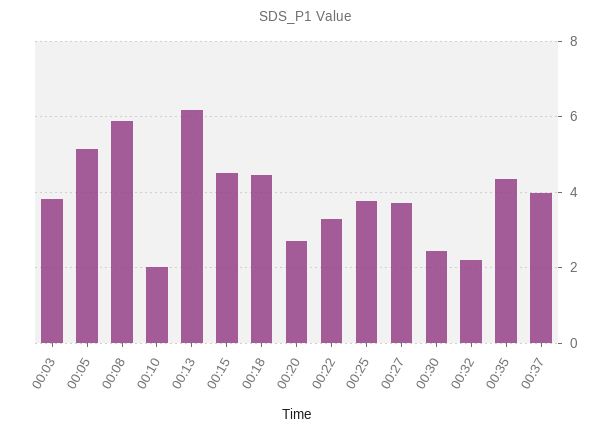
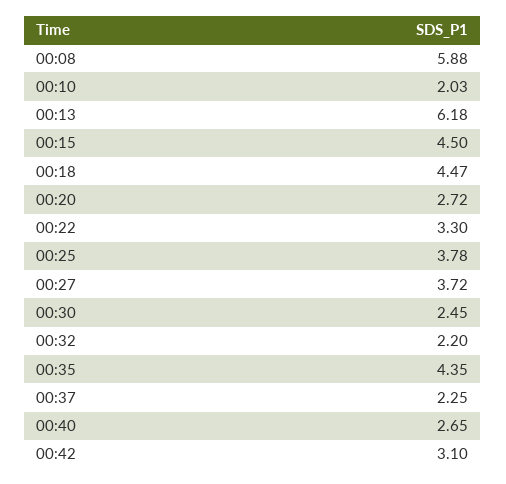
00:03: 3.8 -> none
00:05: 5.2 -> none
00:37: 4 -> 2.25
00:40: none -> 2.65
00:42: none -> 3.1

